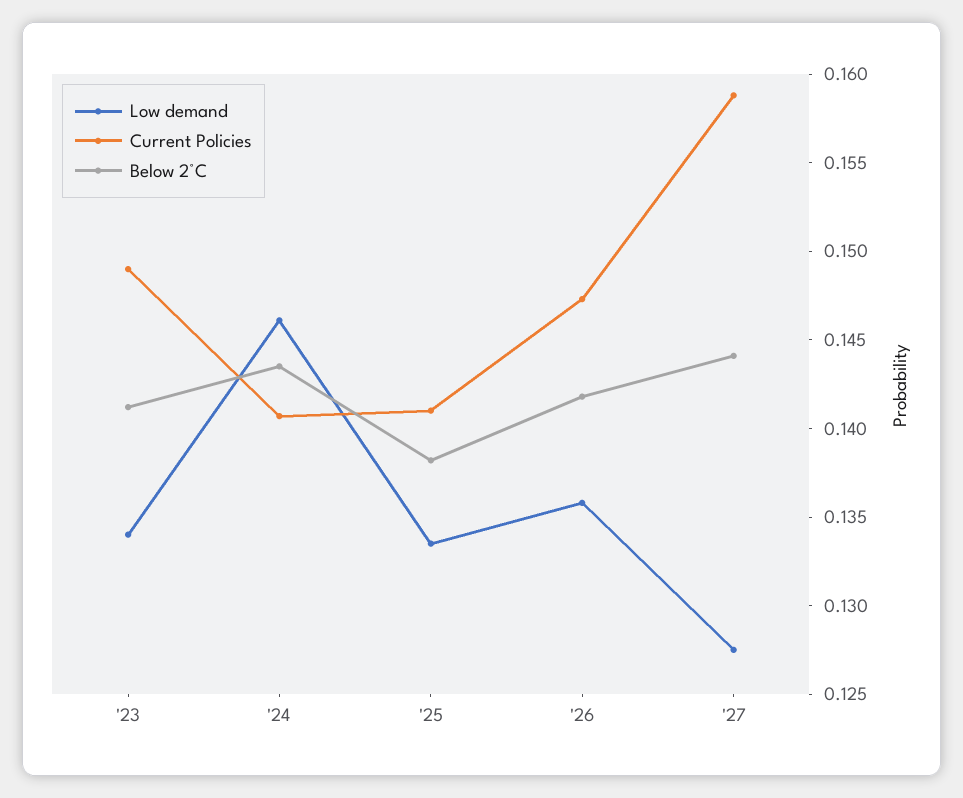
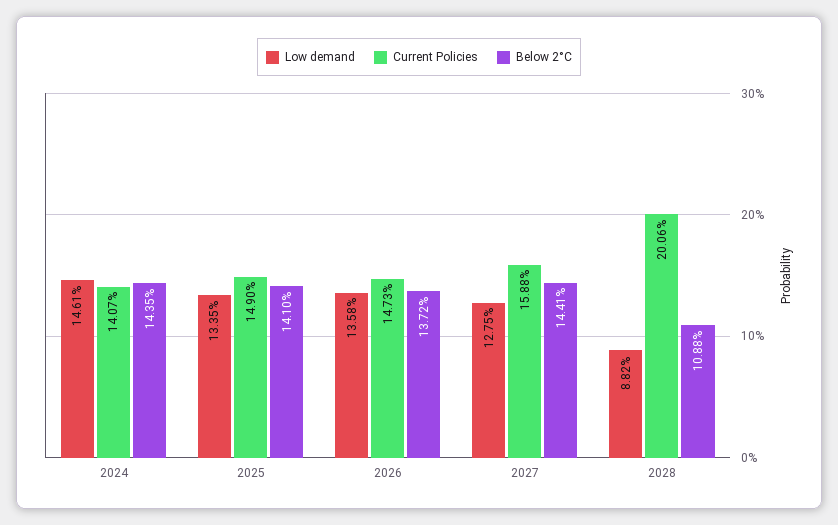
Low demand, '23: 0.134 -> none
Current Policies, '23: 0.149 -> none
Below 2°C, '23: 0.141 -> none
Current Policies, '25: 0.141 -> 0.149
Below 2°C, '25: 0.138 -> 0.141
Below 2°C, '26: 0.142 -> 0.1372
Low demand, 2028: none -> 0.0882
Current Policies, 2028: none -> 0.2006
Below 2°C, 2028: none -> 0.1088

